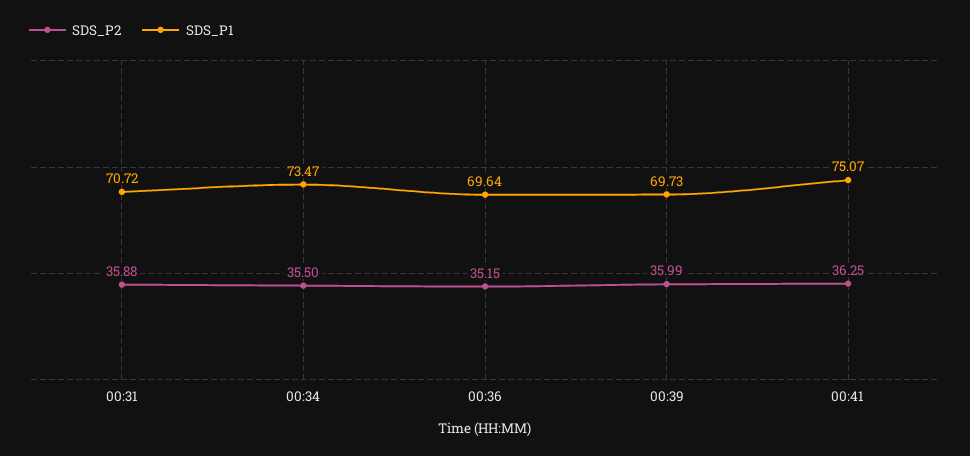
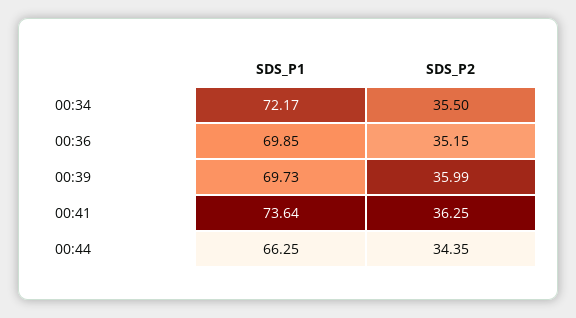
SDS_P2, 00:31: 35.88 -> none
SDS_P1, 00:31: 70.72 -> none
SDS_P1, 00:34: 73.47 -> 72.17
SDS_P1, 00:36: 69.64 -> 69.85
SDS_P1, 00:41: 75.07 -> 73.64
SDS_P1, 00:44: none -> 66.25
SDS_P2, 00:44: none -> 34.35

